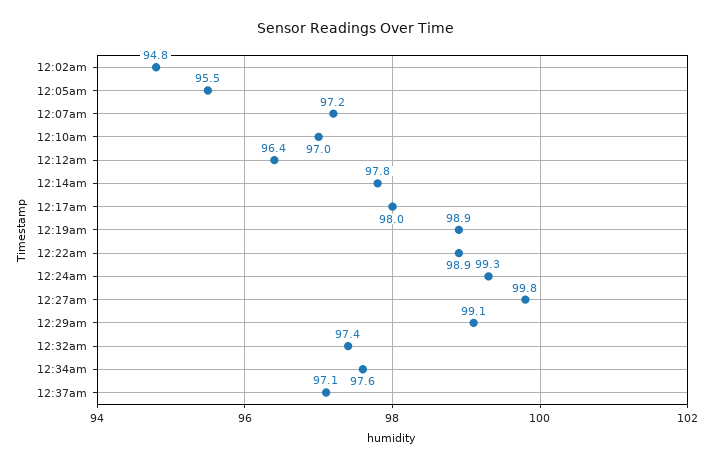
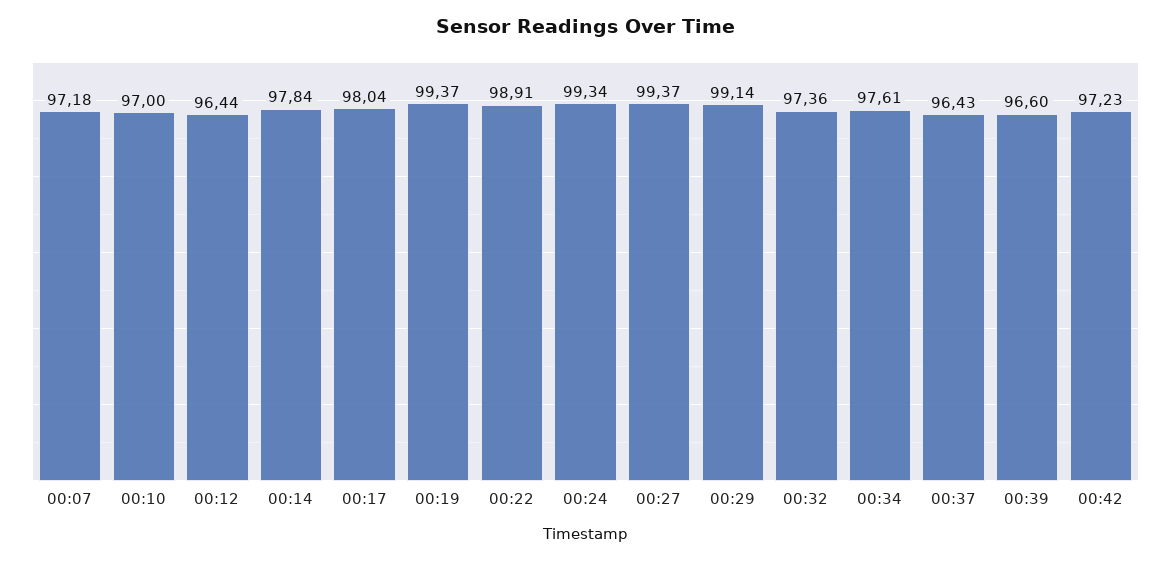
12:02am: 94.8 -> none
12:05am: 95.5 -> none
12:19am: 98.9 -> 99.37
12:27am: 99.8 -> 99.37
12:37am: 97.1 -> 96.43
00:39: none -> 96.6
00:42: none -> 97.23

